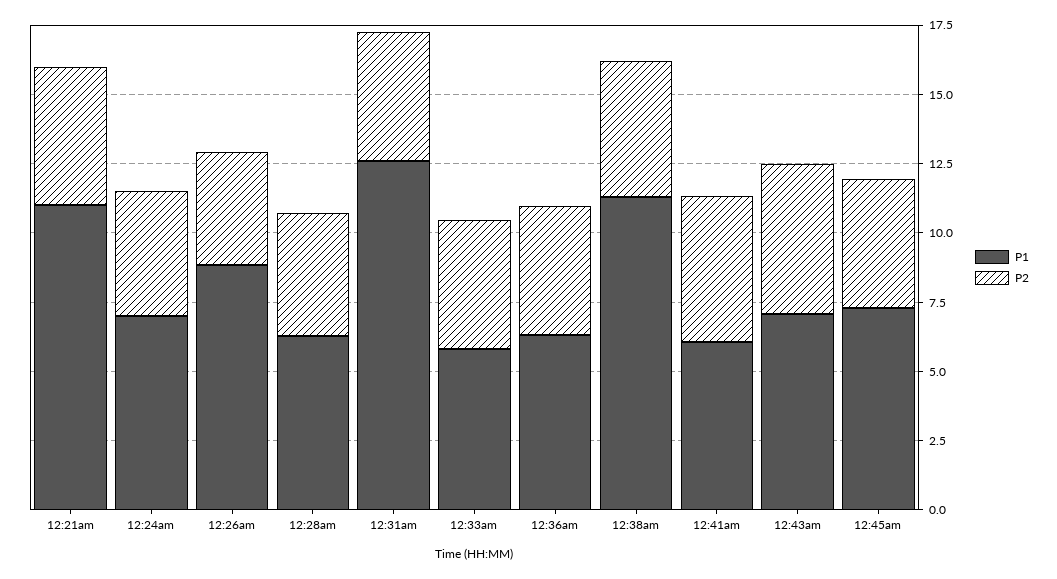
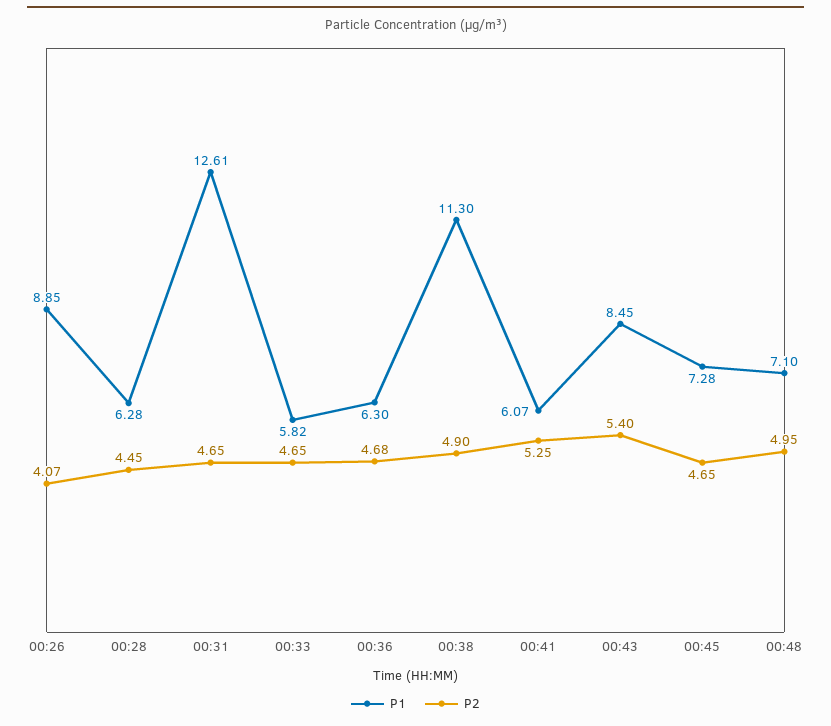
P1, 12:21am: 11 -> none
P2, 12:21am: 5 -> none
P1, 12:24am: 7 -> none
P2, 12:24am: 4.5 -> none
P1, 12:43am: 7 -> 8.45
P1, 00:48: none -> 7.1
P2, 00:48: none -> 4.95

